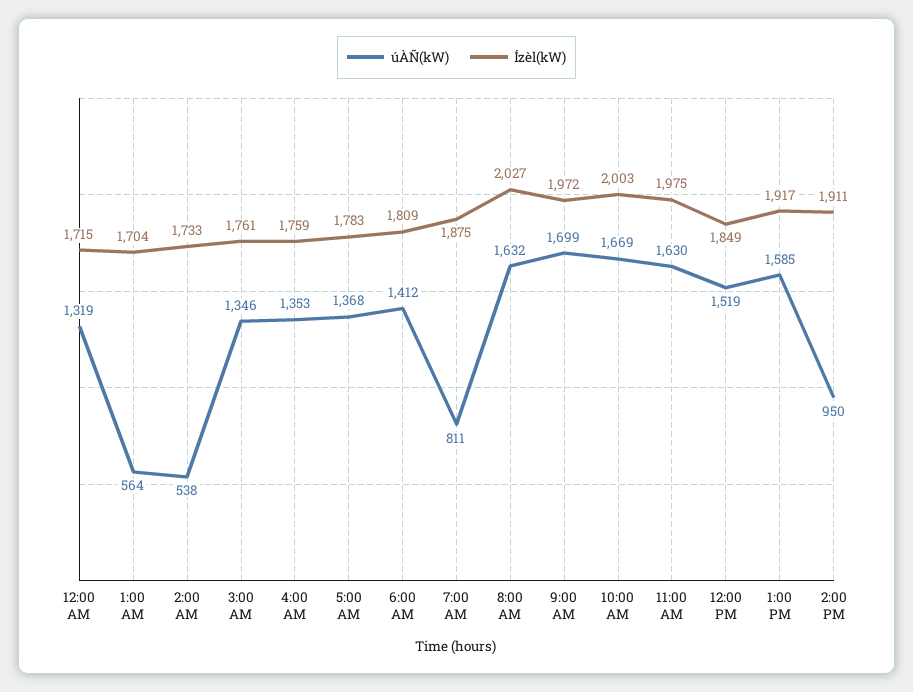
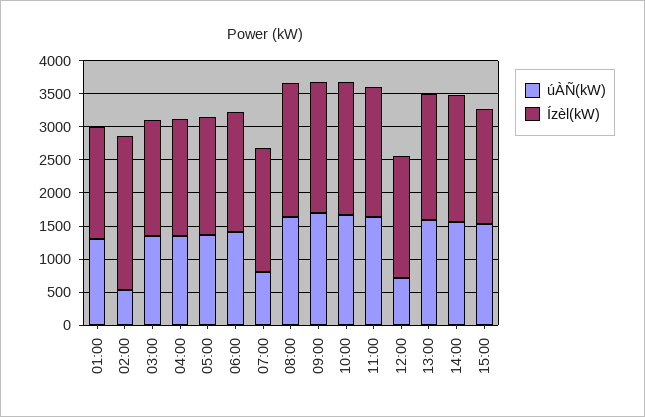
úÀÑ(kW), 12:00 AM: 1319 -> none
Ízèl(kW), 12:00 AM: 1715 -> none
úÀÑ(kW), 1:00 AM: 564 -> 1250
Ízèl(kW), 2:00 AM: 1733 -> 2250
úÀÑ(kW), 12:00 PM: 1519 -> 750
úÀÑ(kW), 2:00 PM: 950 -> 1500
úÀÑ(kW), 15:00: none -> 1500
Ízèl(kW), 15:00: none -> 1750

